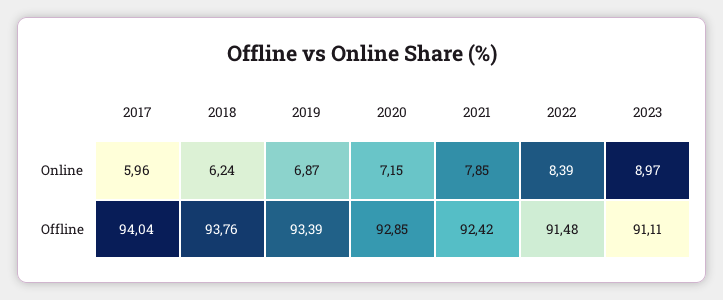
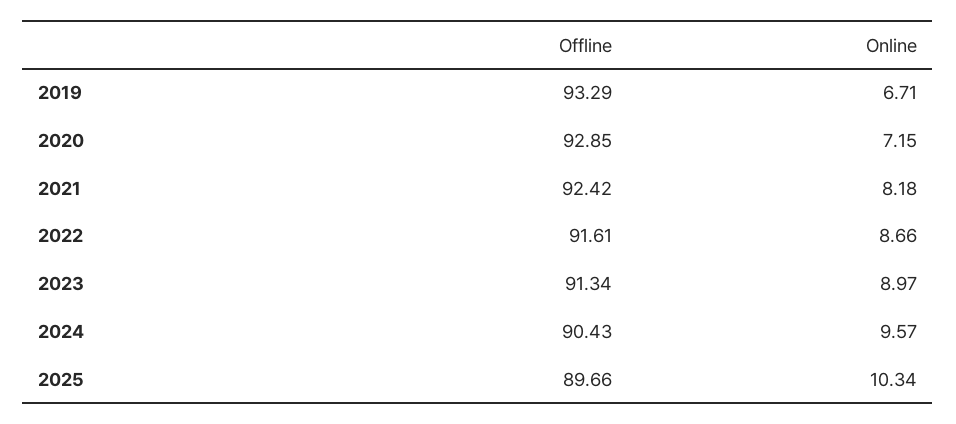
2017, Online: 5.96 -> none
2018, Online: 6.24 -> none
2019, Online: 6.87 -> 6.71
2021, Online: 7.85 -> 8.18
2022, Online: 8.39 -> 8.66
2017, Offline: 94.04 -> none
2018, Offline: 93.76 -> none
2019, Offline: 93.39 -> 93.29
2022, Offline: 91.48 -> 91.61
2023, Offline: 91.11 -> 91.34
2024, Offline: none -> 90.43
2024, Online: none -> 9.57
2025, Offline: none -> 89.66
2025, Online: none -> 10.34

